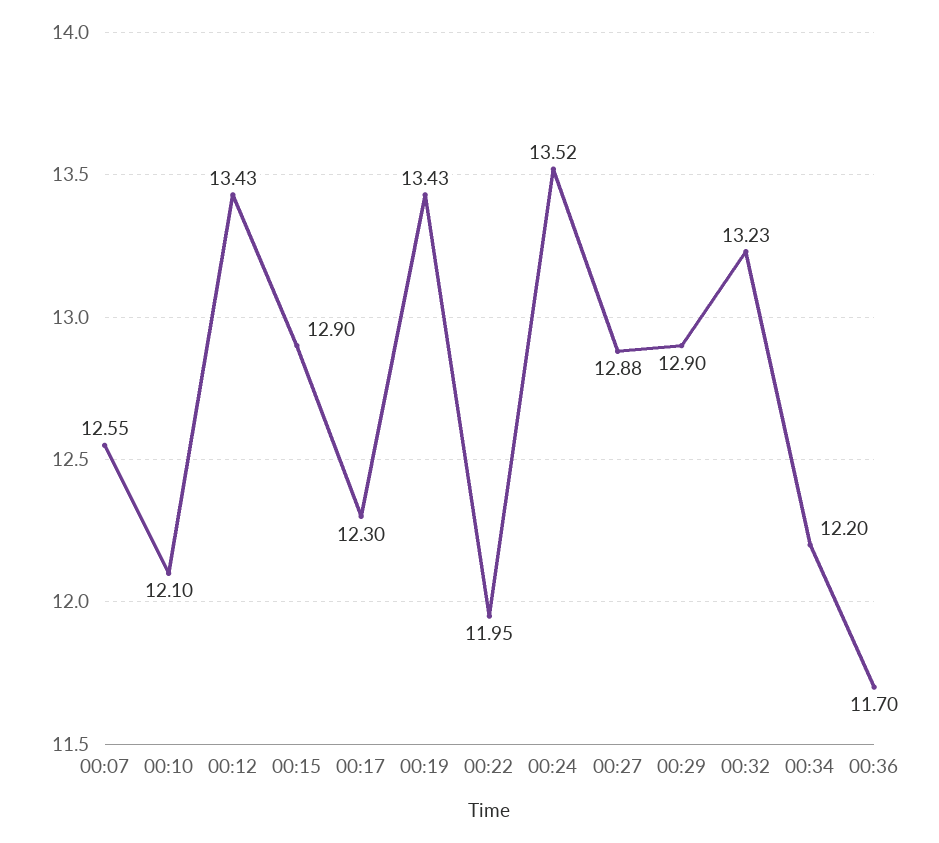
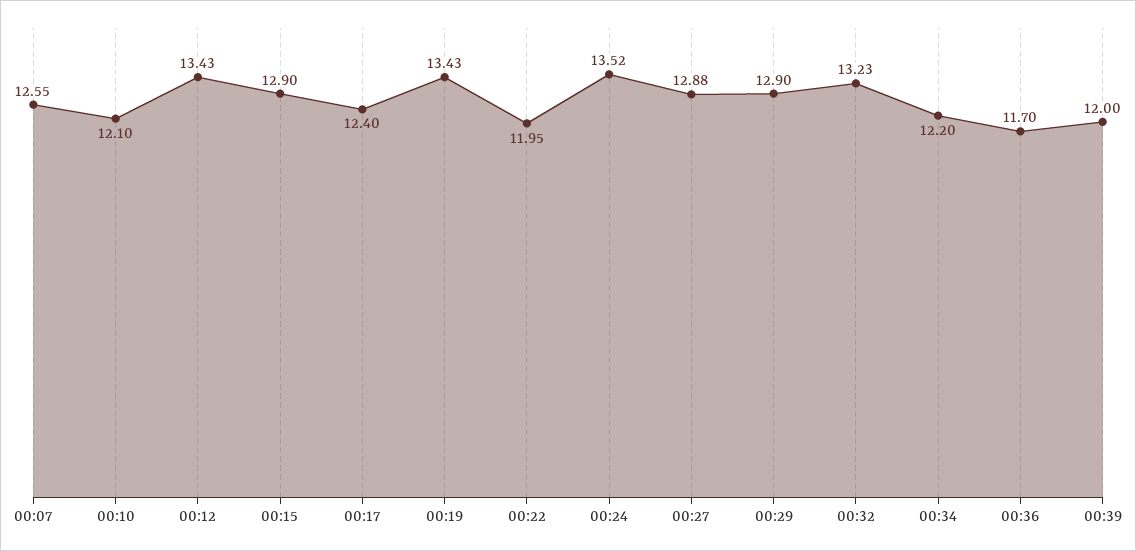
00:17: 12.3 -> 12.4
00:39: none -> 12

